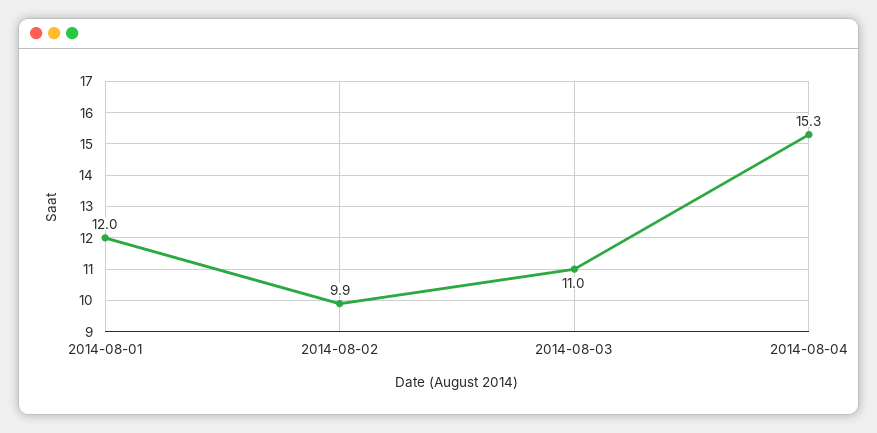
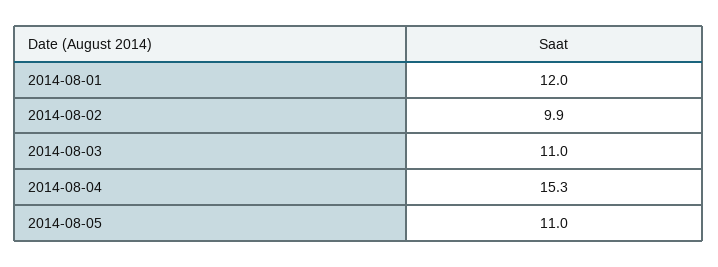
2014-08-05: none -> 11

